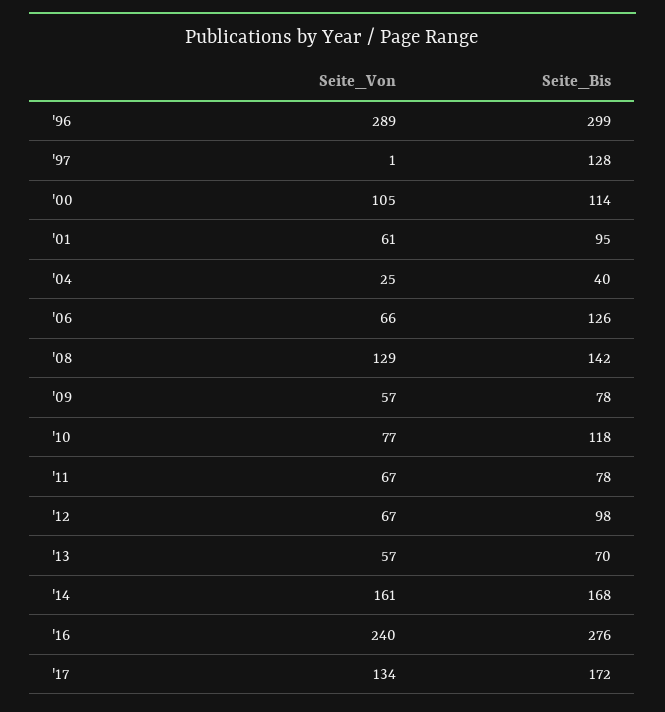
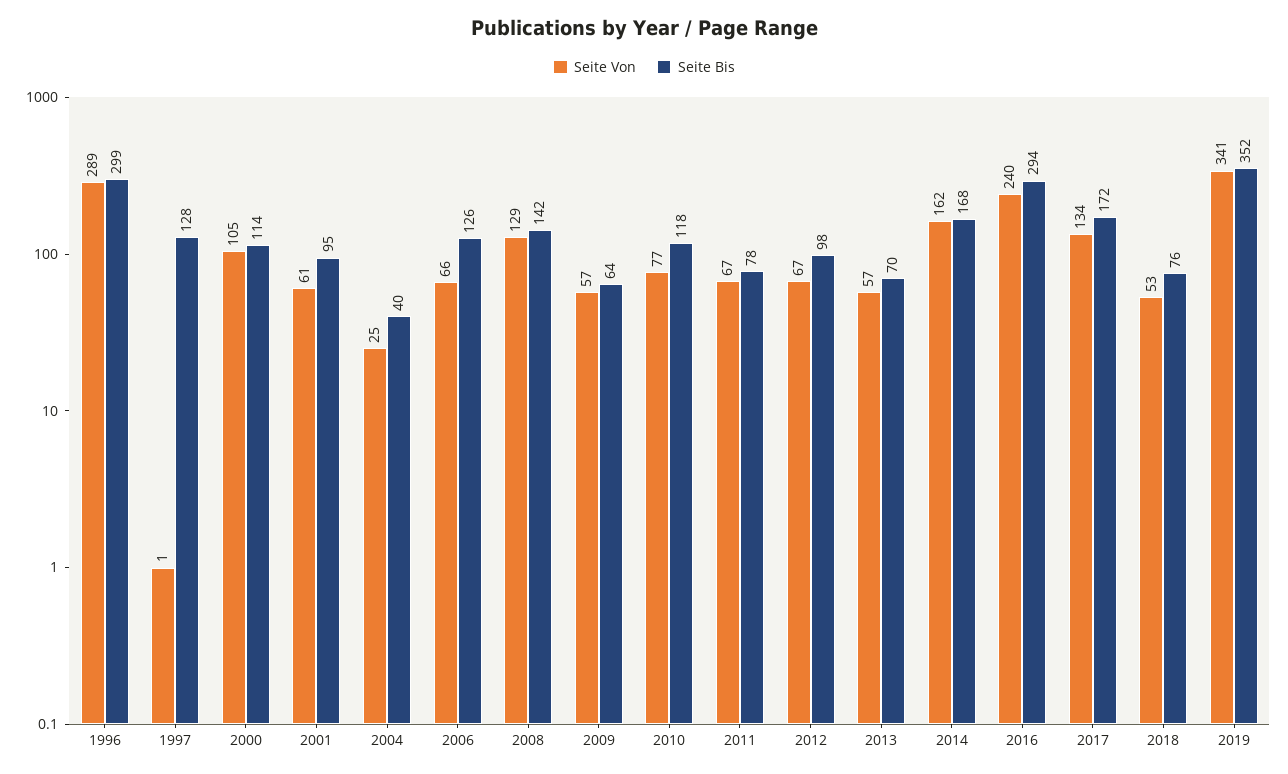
Seite_Bis, '09: 78 -> 64
Seite_Von, '14: 161 -> 162
Seite_Bis, '16: 276 -> 294
Seite_Von, 2018: none -> 53
Seite_Bis, 2018: none -> 76
Seite_Von, 2019: none -> 341
Seite_Bis, 2019: none -> 352

